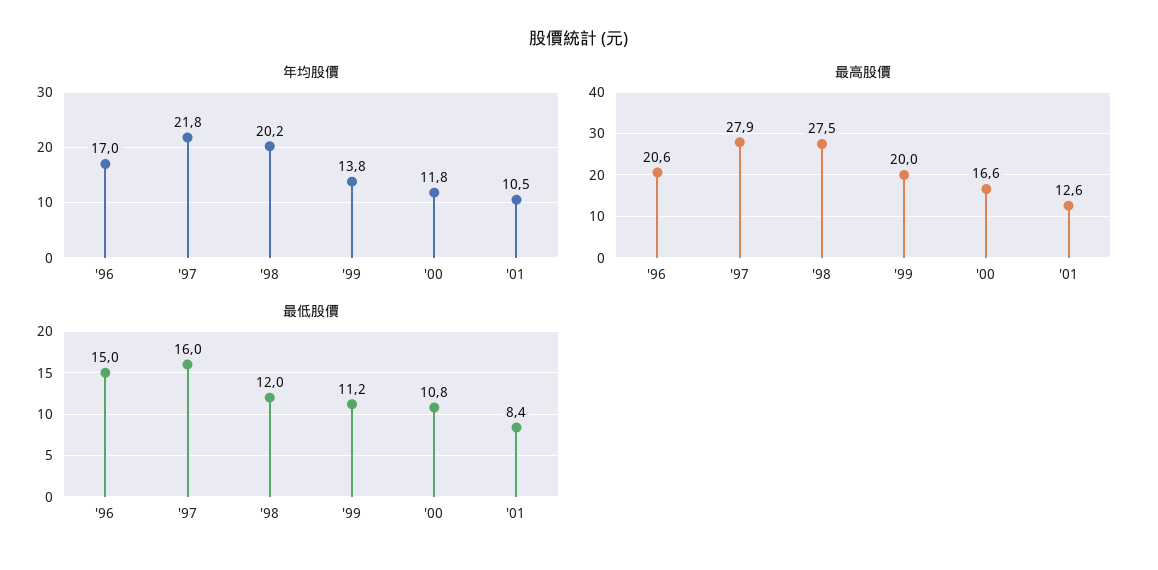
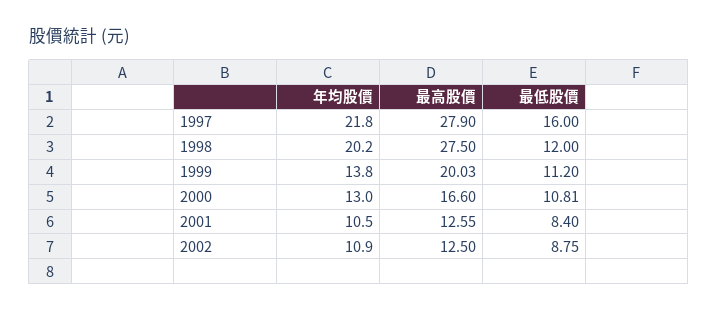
年均股價, '96: 17 -> none
年均股價, '00: 11.8 -> 13
最高股價, '96: 20.6 -> none
最低股價, '96: 15 -> none
年均股價, 2002: none -> 10.9
最高股價, 2002: none -> 12.5
最低股價, 2002: none -> 8.75

